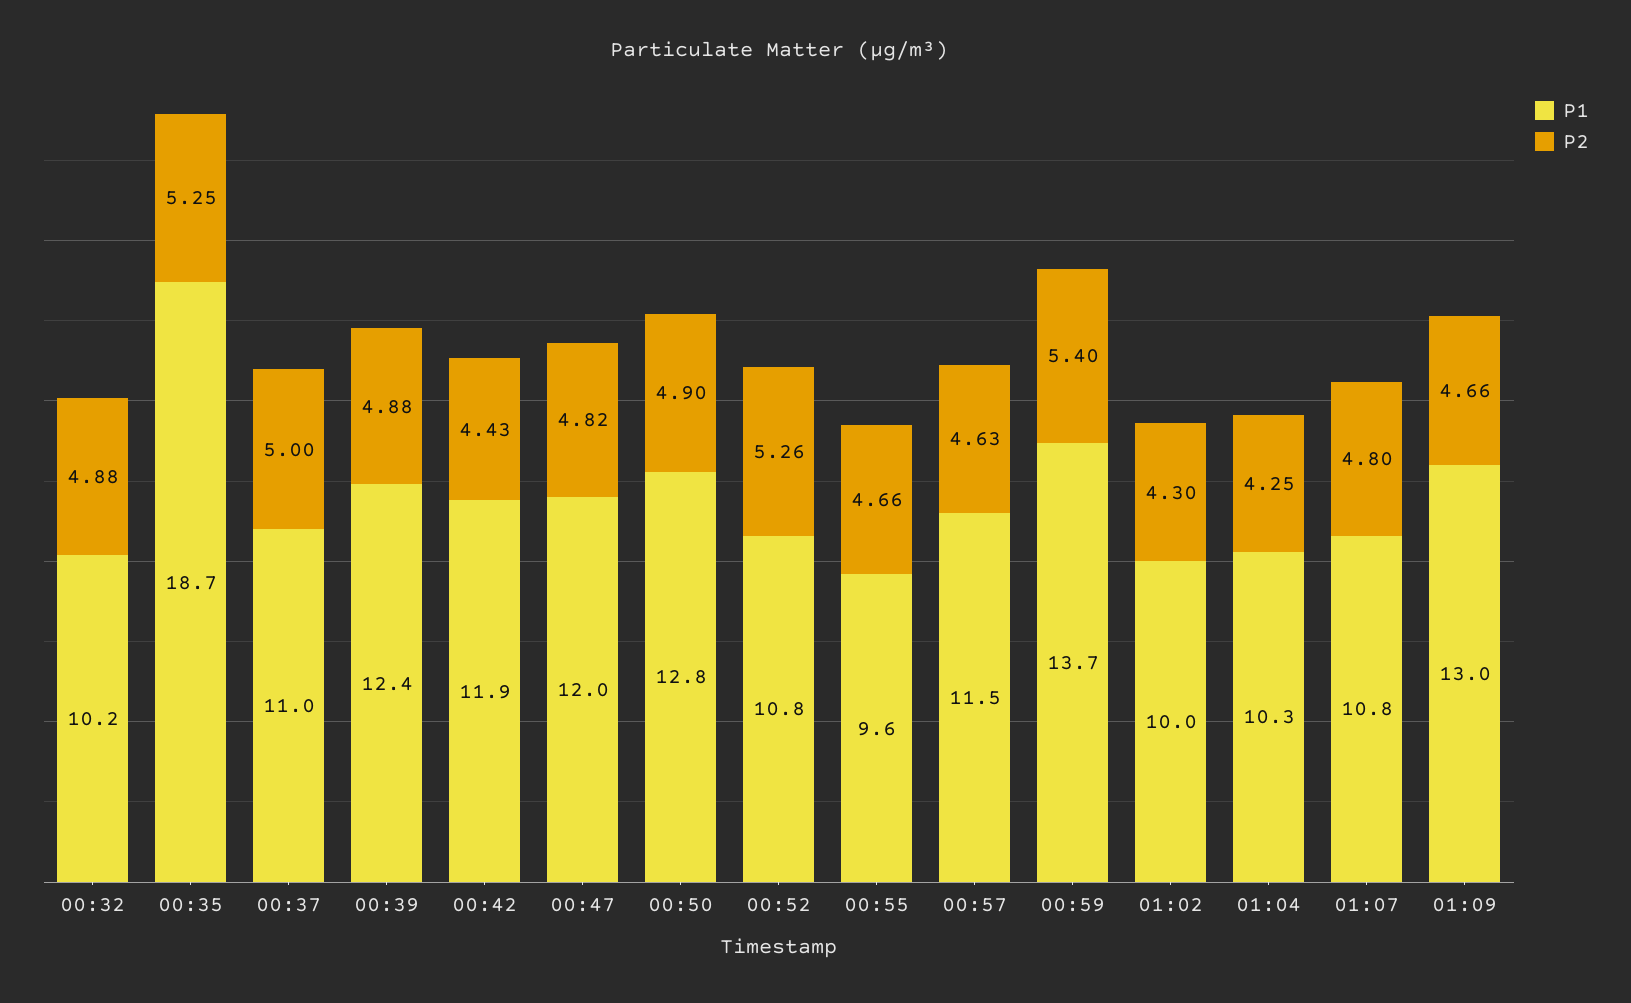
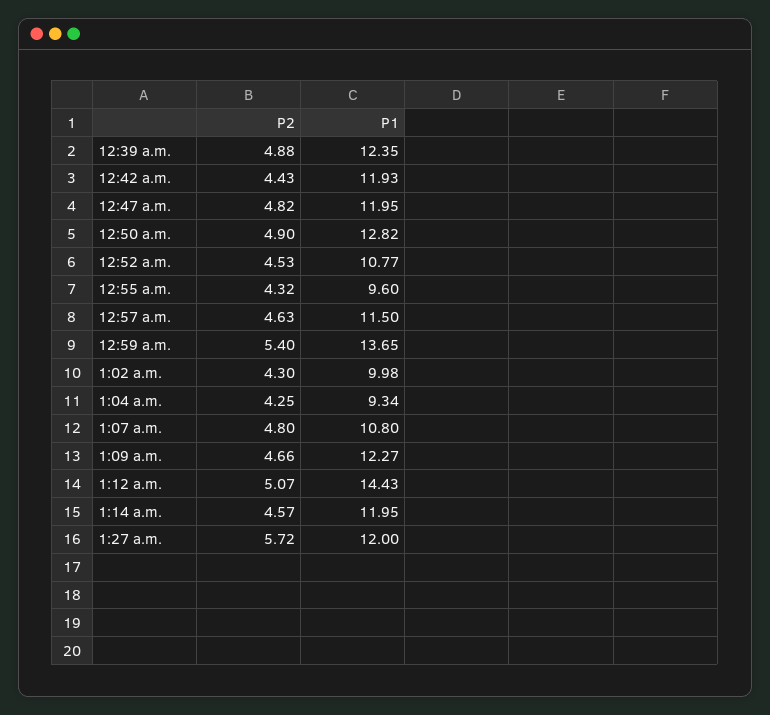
P1, 00:32: 10.2 -> none
P2, 00:32: 4.88 -> none
P1, 00:35: 18.7 -> none
P2, 00:35: 5.25 -> none
P1, 00:37: 11 -> none
P2, 00:37: 5 -> none
P2, 00:52: 5.26 -> 4.53
P2, 00:55: 4.66 -> 4.32
P1, 01:04: 10.3 -> 9.34
P1, 01:09: 13 -> 12.27
P2, 1:12 a.m.: none -> 5.07
P1, 1:12 a.m.: none -> 14.43
P2, 1:14 a.m.: none -> 4.57
P1, 1:14 a.m.: none -> 11.95
P2, 1:27 a.m.: none -> 5.72
P1, 1:27 a.m.: none -> 12

